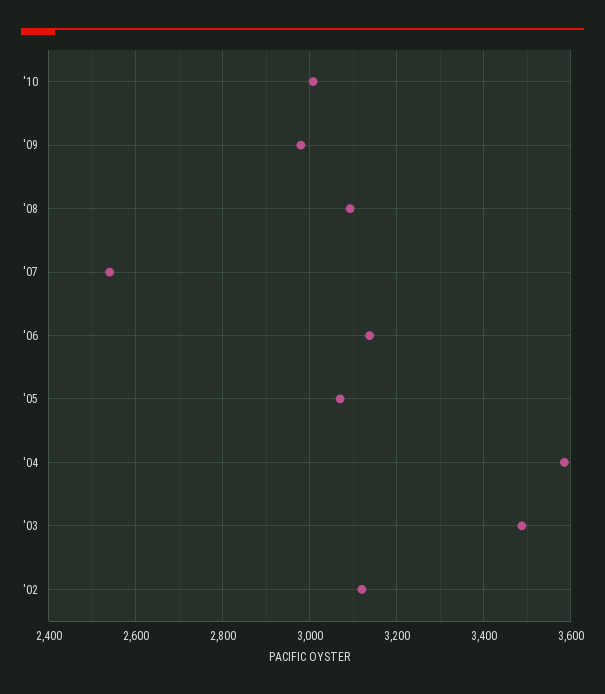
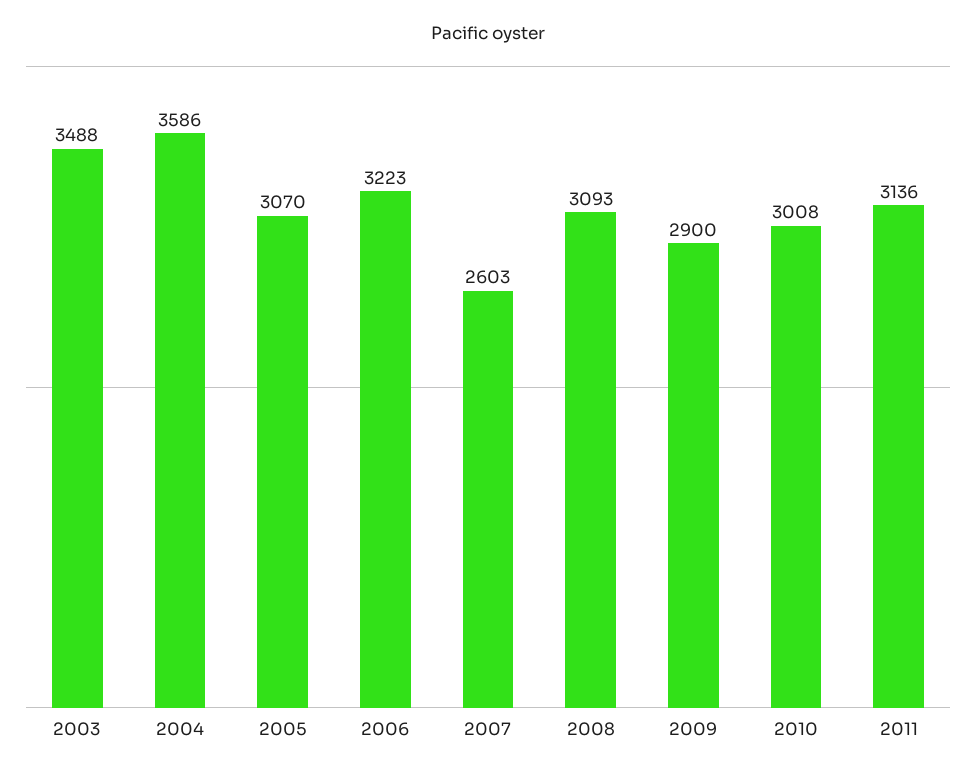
'09: 2980 -> 2900
'07: 2540 -> 2603
'06: 3140 -> 3223
'02: 3120 -> none
2011: none -> 3136

